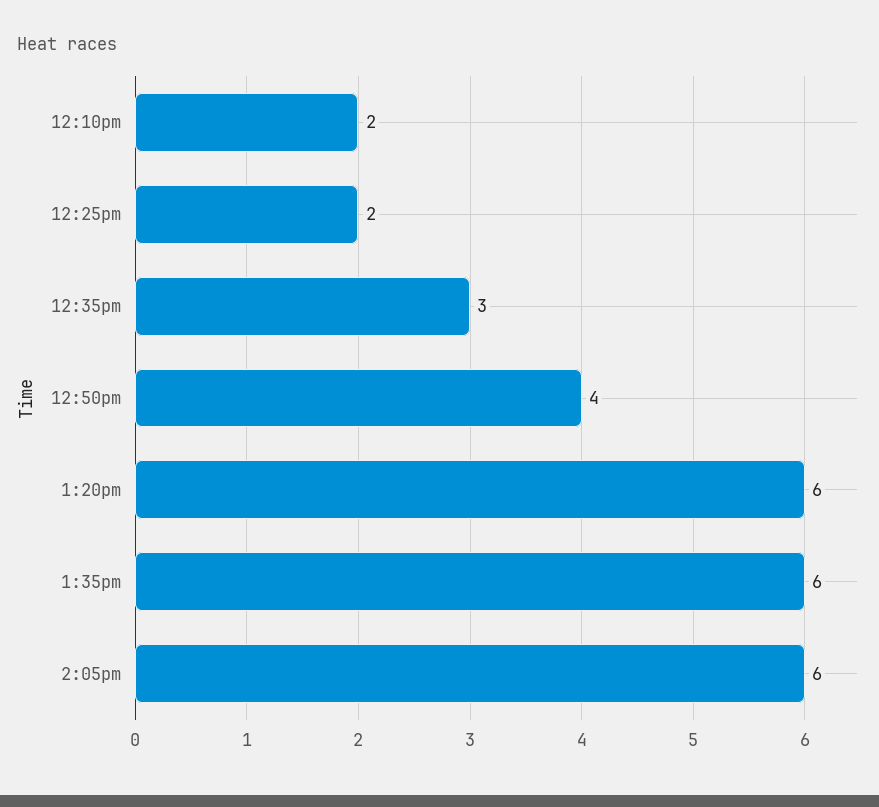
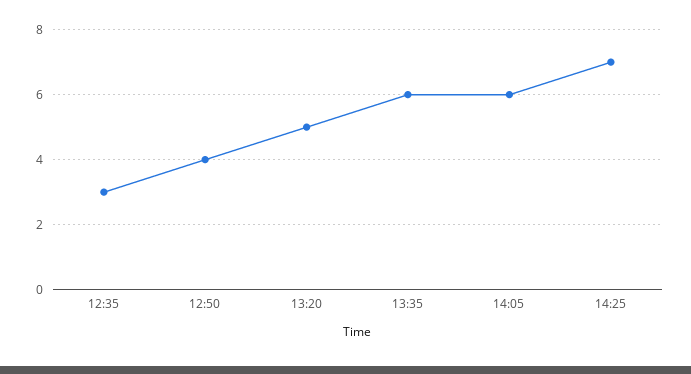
12:10pm: 2 -> none
12:25pm: 2 -> none
1:20pm: 6 -> 5
14:25: none -> 7

